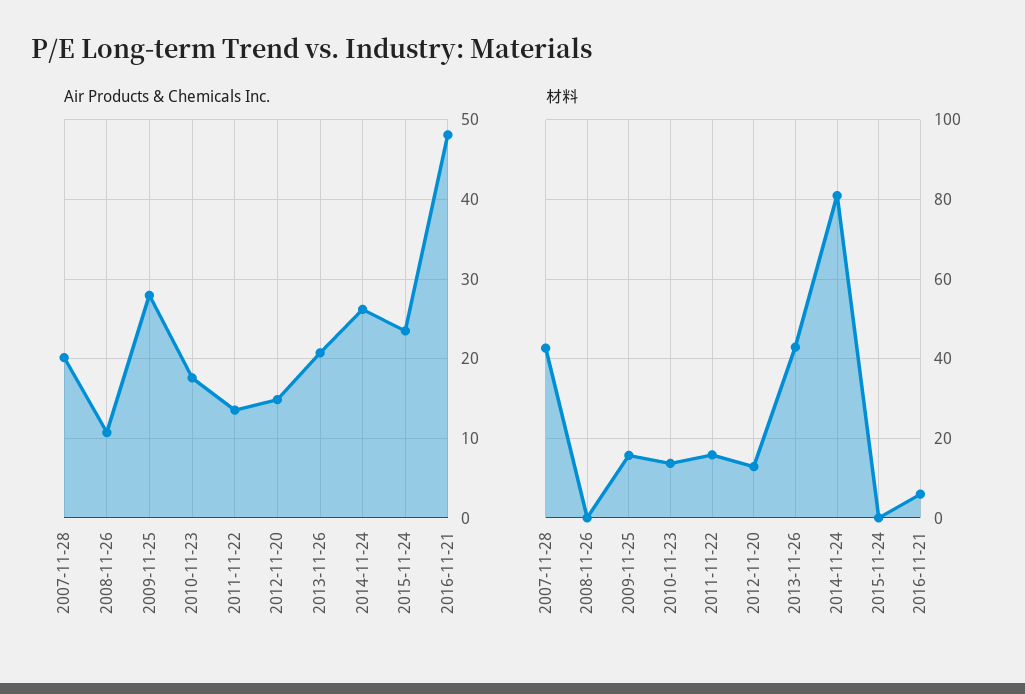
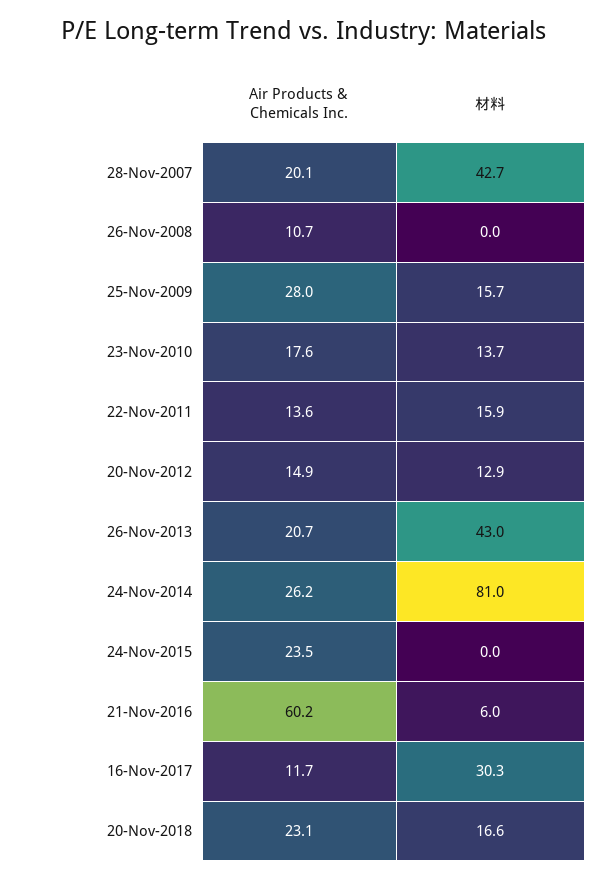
Air Products & Chemicals Inc., 2016-11-21: 48 -> 60.2
Air Products & Chemicals Inc., 16-Nov-2017: none -> 11.7
材料, 16-Nov-2017: none -> 30.3
Air Products & Chemicals Inc., 20-Nov-2018: none -> 23.1
材料, 20-Nov-2018: none -> 16.6

